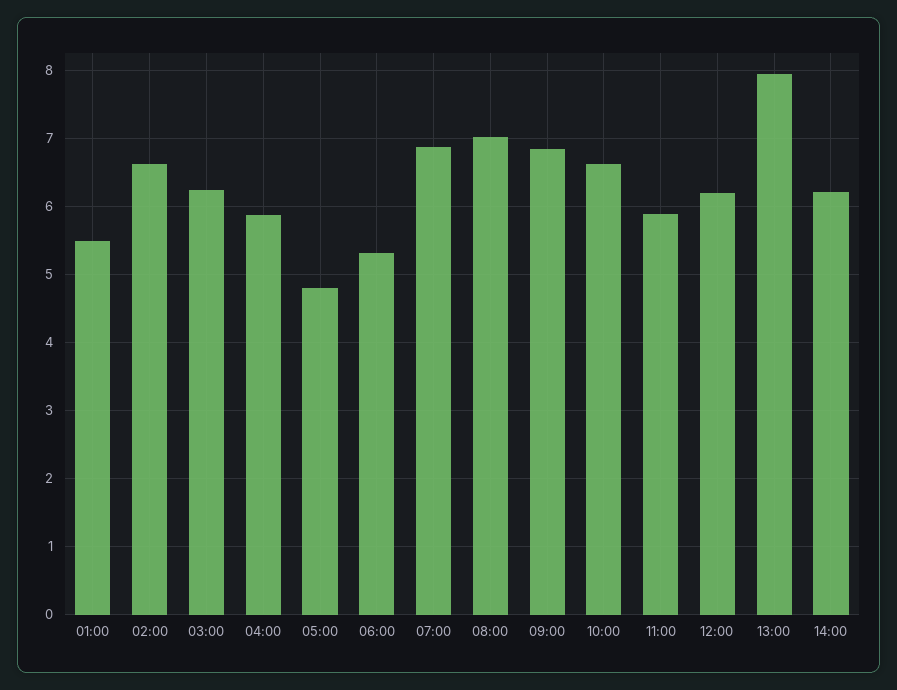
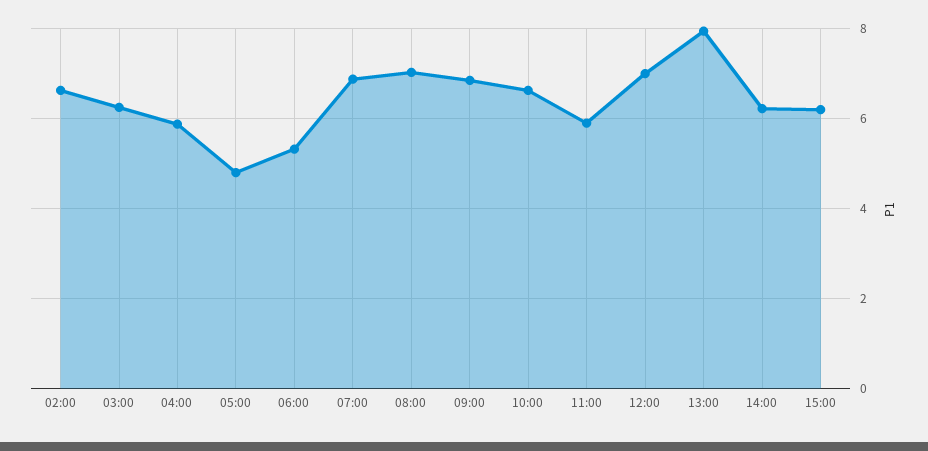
01:00: 5.5 -> none
12:00: 6.2 -> 7
15:00: none -> 6.2

